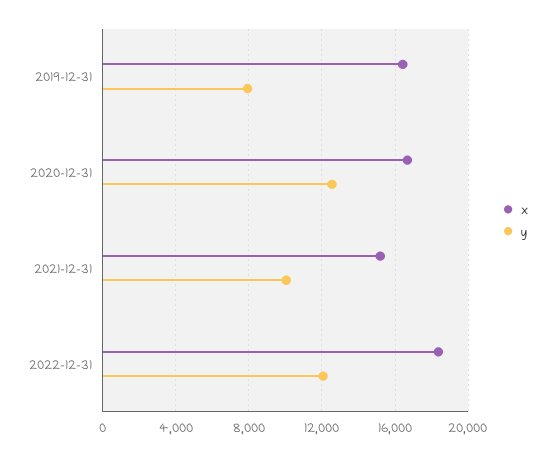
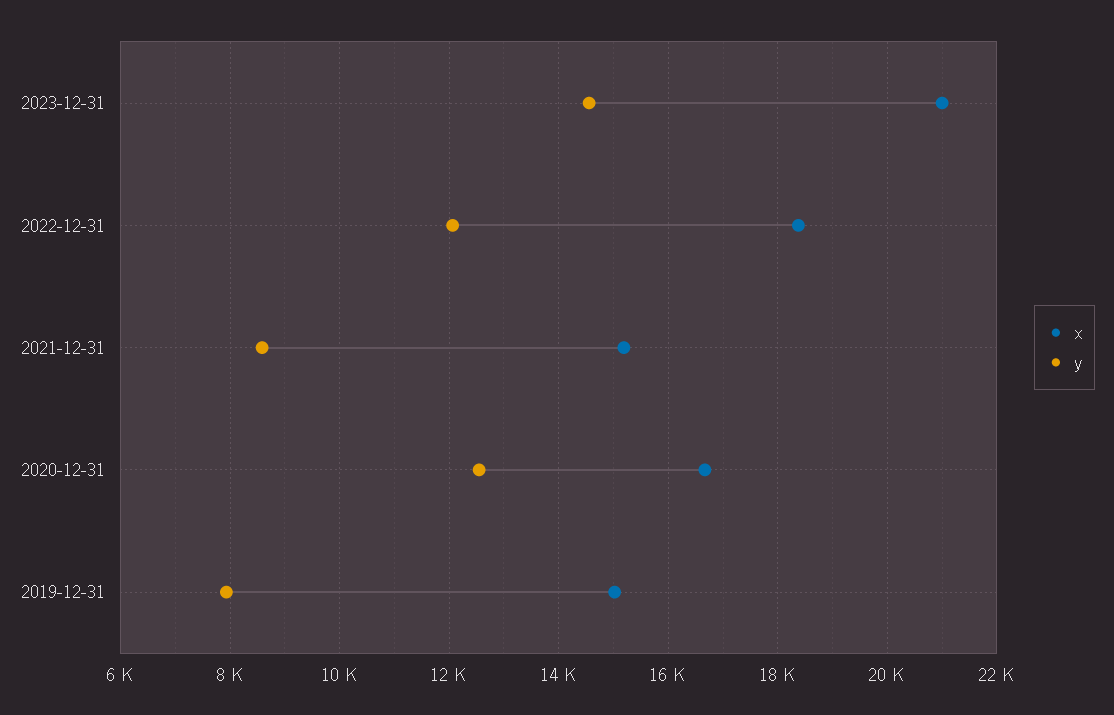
x, 2019-12-31: 16500 -> 15000
y, 2021-12-31: 10000 -> 8600
x, 2023-12-31: none -> 21000
y, 2023-12-31: none -> 14600

